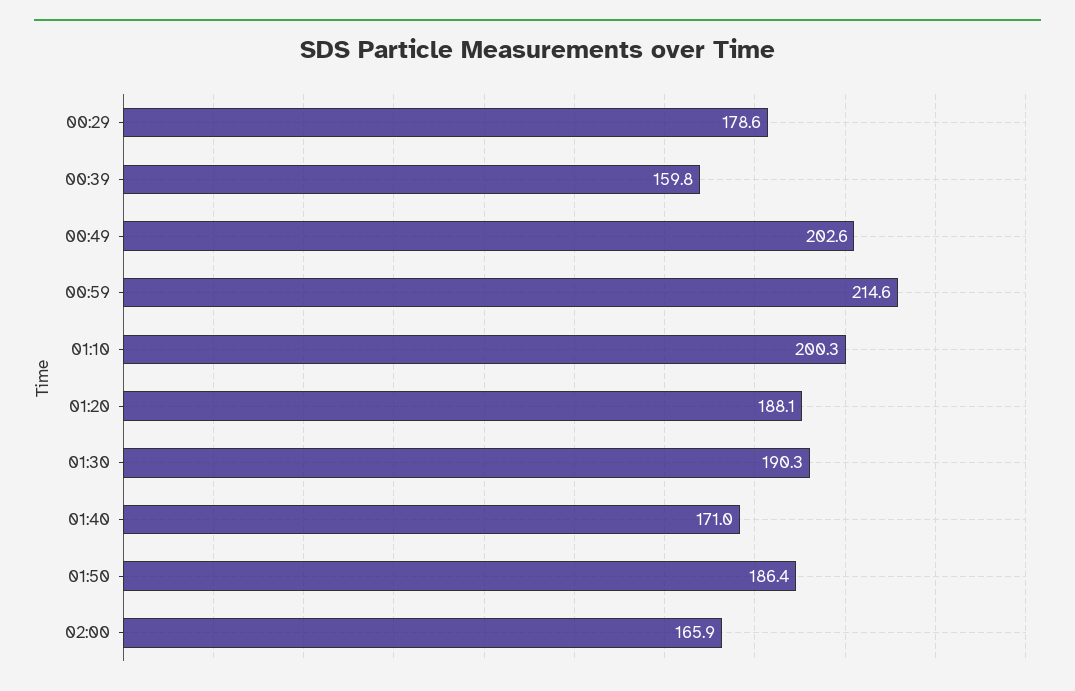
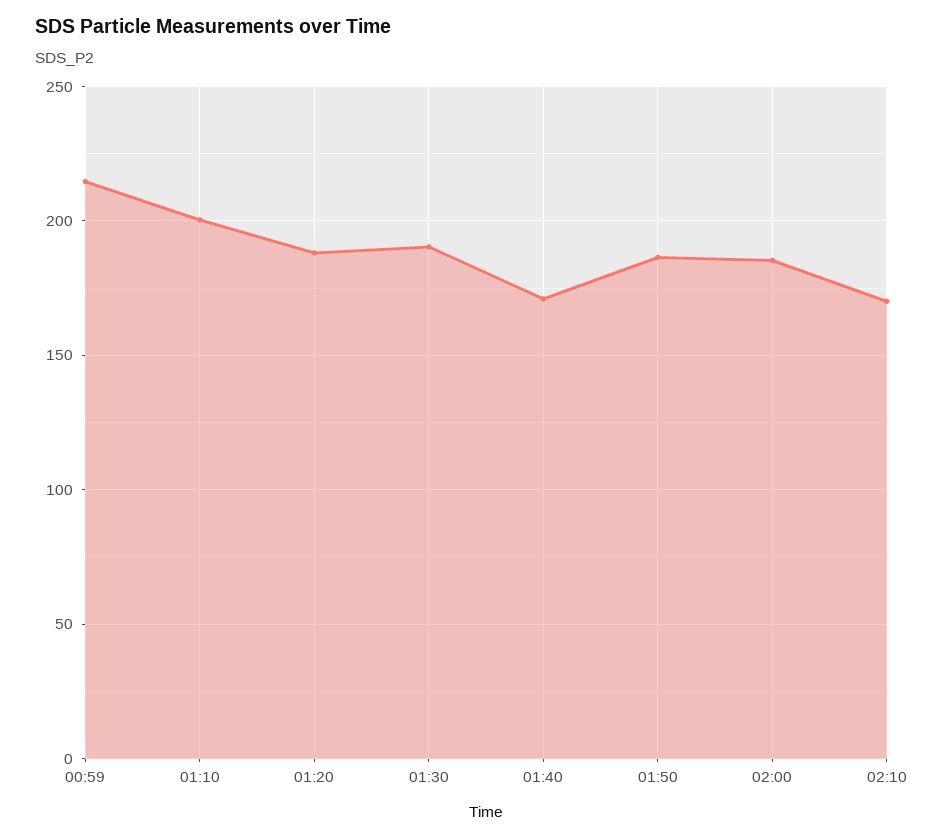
00:29: 178.6 -> none
00:39: 159.8 -> none
00:49: 202.6 -> none
02:00: 165.9 -> 185
02:10: none -> 170

